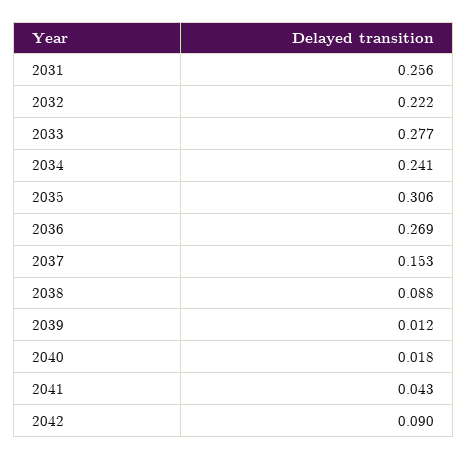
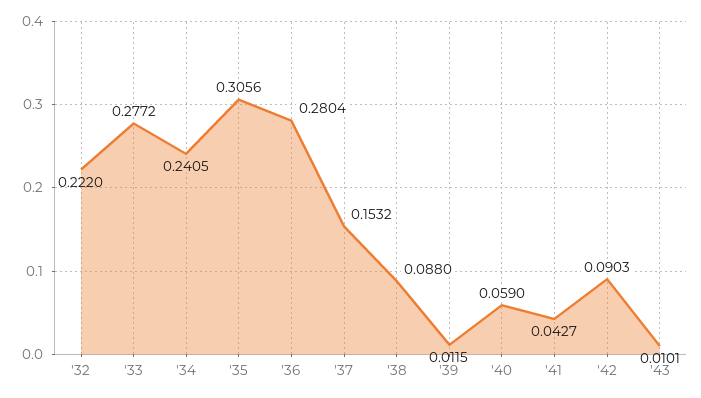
2031: 0.256 -> none
2036: 0.269 -> 0.2804
2040: 0.018 -> 0.059
'43: none -> 0.0101

